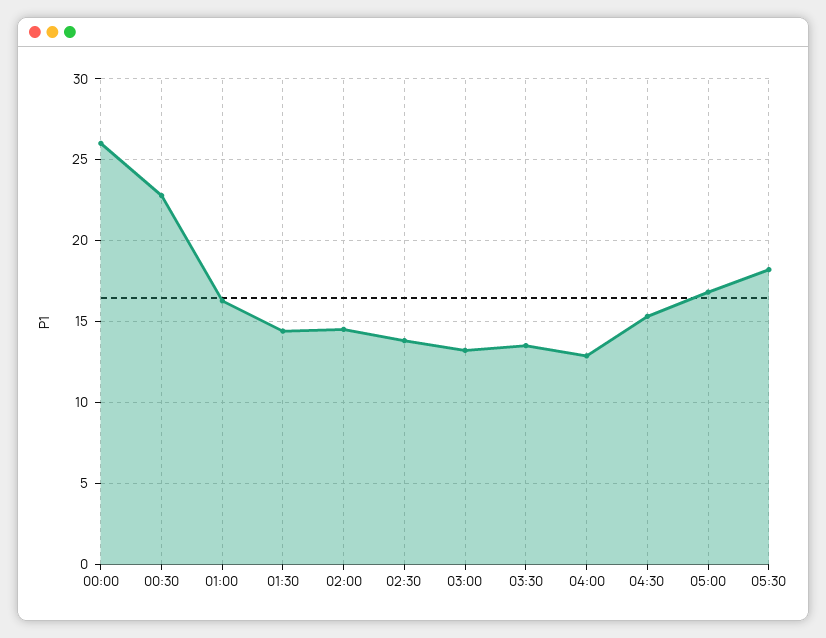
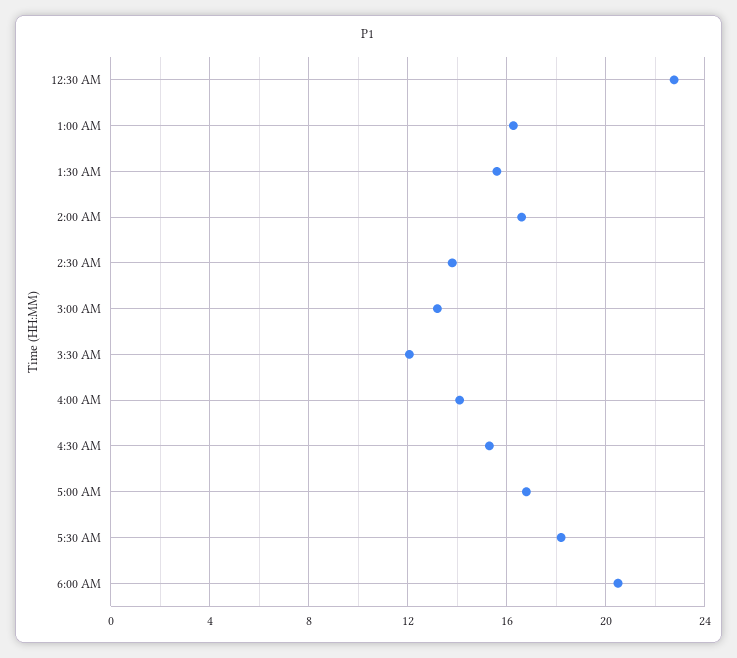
00:00: 26 -> none
01:30: 14.5 -> 15.5
02:00: 14.5 -> 16.5
03:30: 13.5 -> 12
04:00: 13 -> 14
6:00 AM: none -> 20.5

